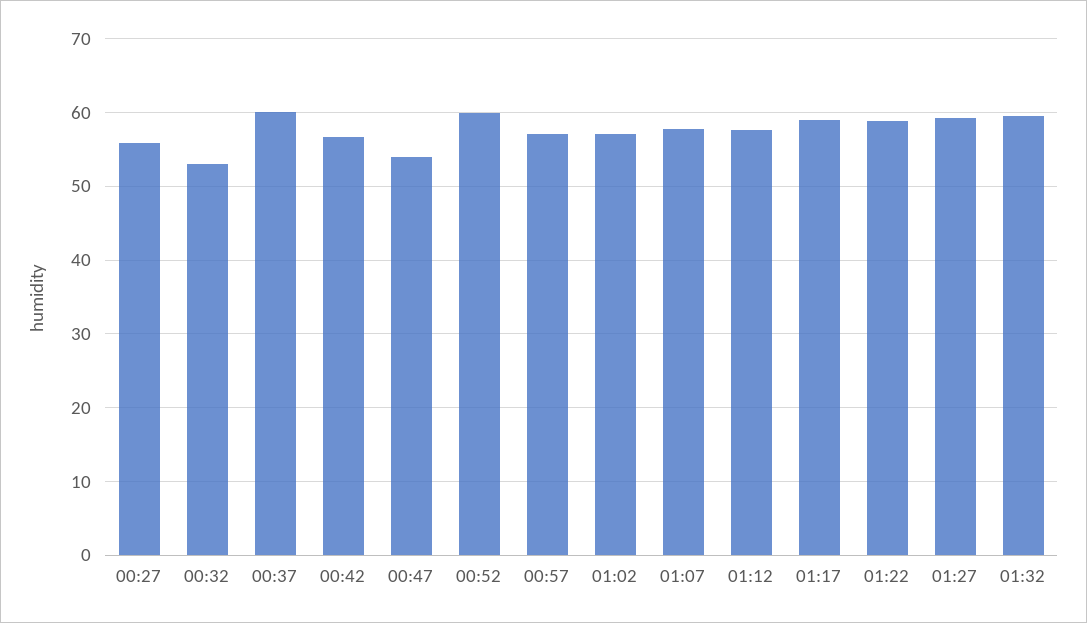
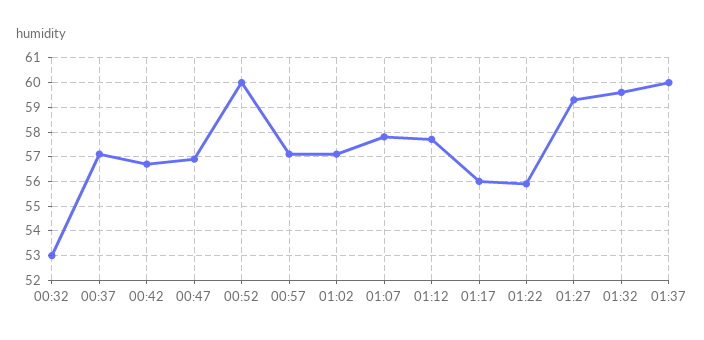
00:27: 56 -> none
00:37: 60 -> 57
00:47: 54 -> 57
01:17: 59 -> 56
01:22: 59 -> 56
01:37: none -> 60

